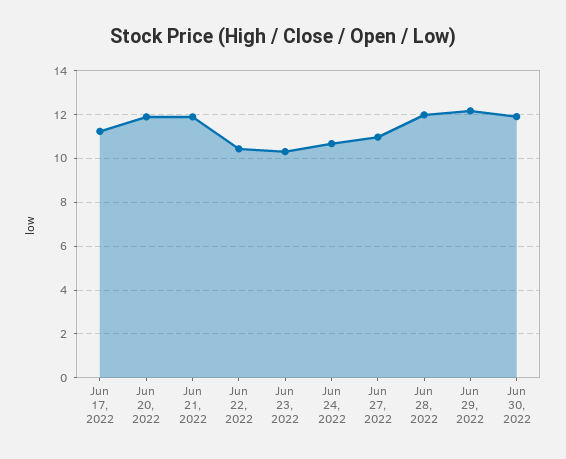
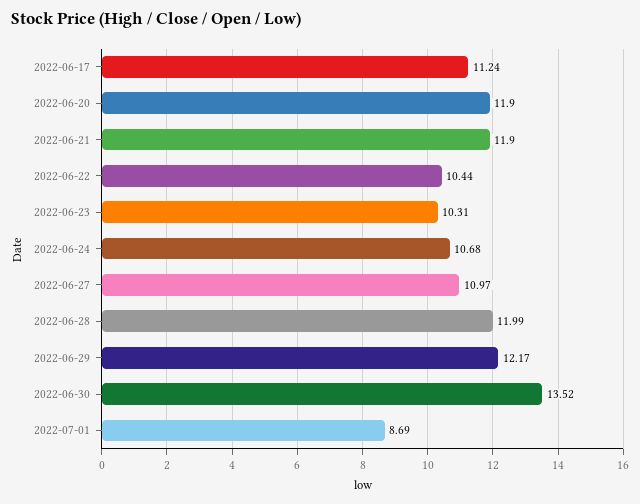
Jun 30, 2022: 12 -> 13.52
2022-07-01: none -> 8.69

